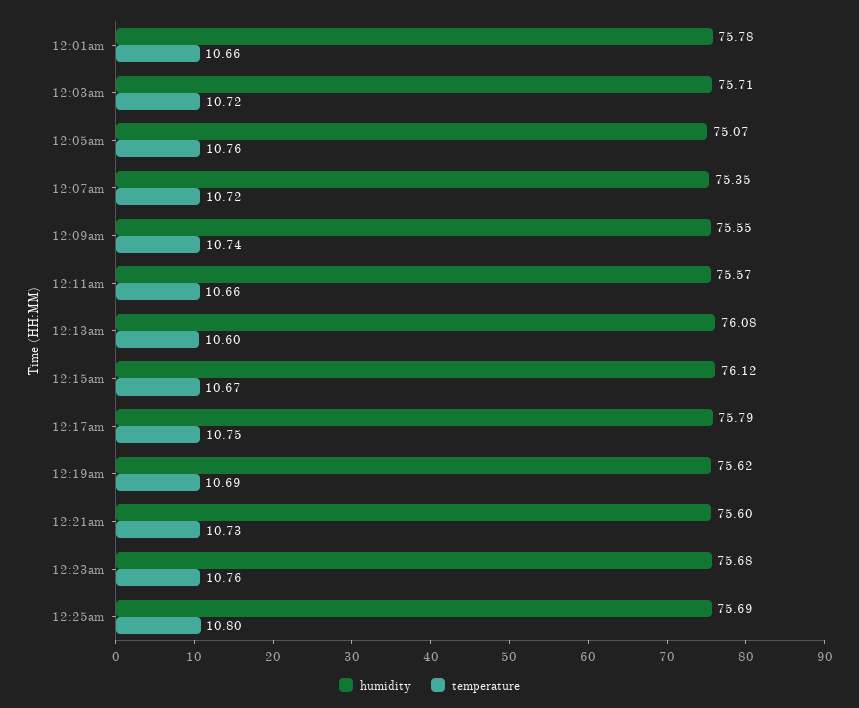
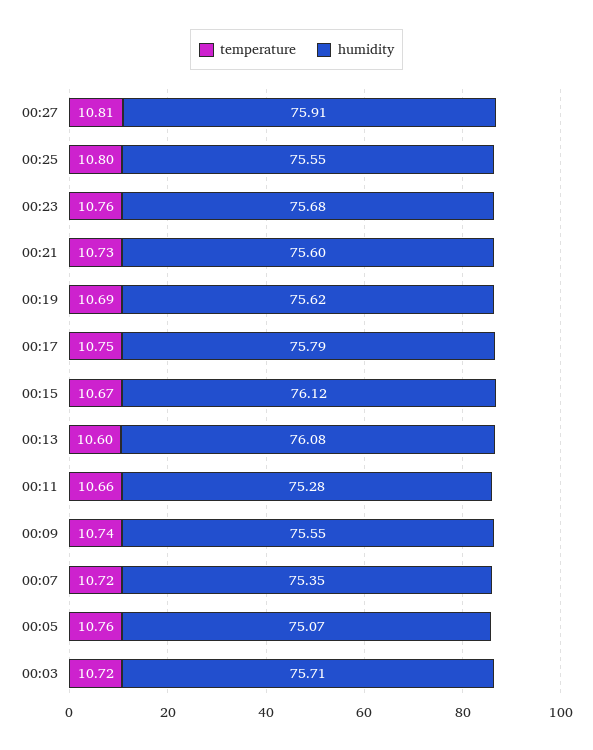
humidity, 12:01am: 75.78 -> none
temperature, 12:01am: 10.66 -> none
humidity, 12:11am: 75.57 -> 75.28
humidity, 12:25am: 75.69 -> 75.55
temperature, 00:27: none -> 10.81
humidity, 00:27: none -> 75.91

